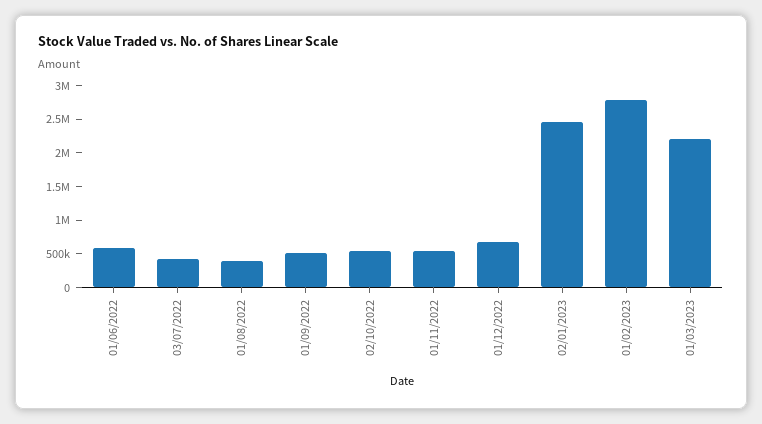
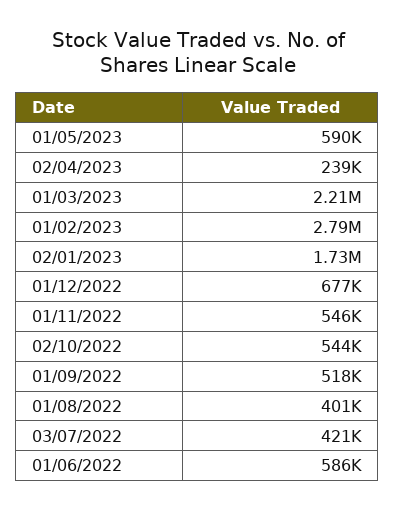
02/01/2023: 2500000 -> 1730000
01/05/2023: none -> 590000
02/04/2023: none -> 239000

